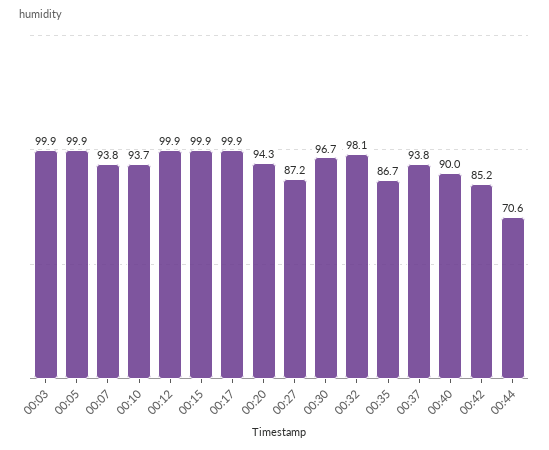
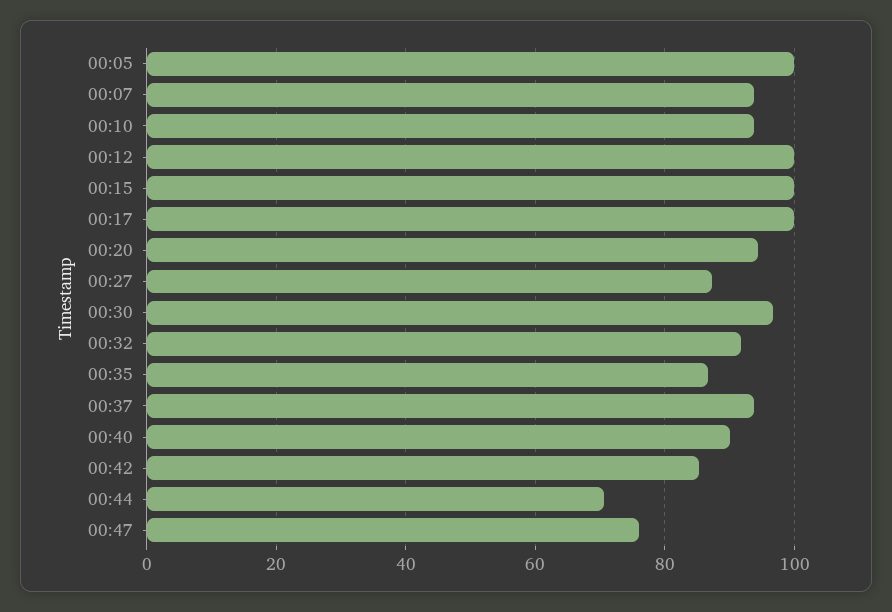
00:03: 99.9 -> none
00:32: 98.1 -> 92
00:47: none -> 76

